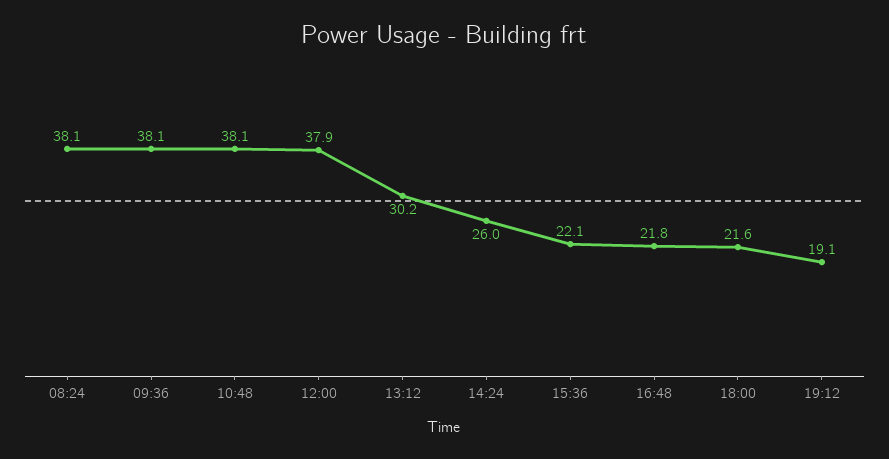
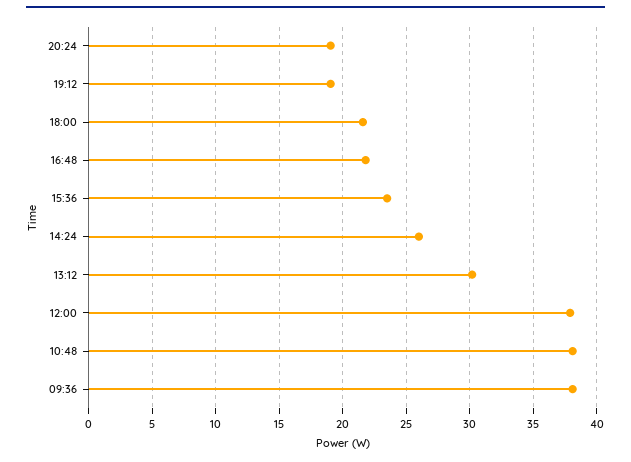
08:24: 38.1 -> none
15:36: 22.1 -> 23.5
20:24: none -> 19

